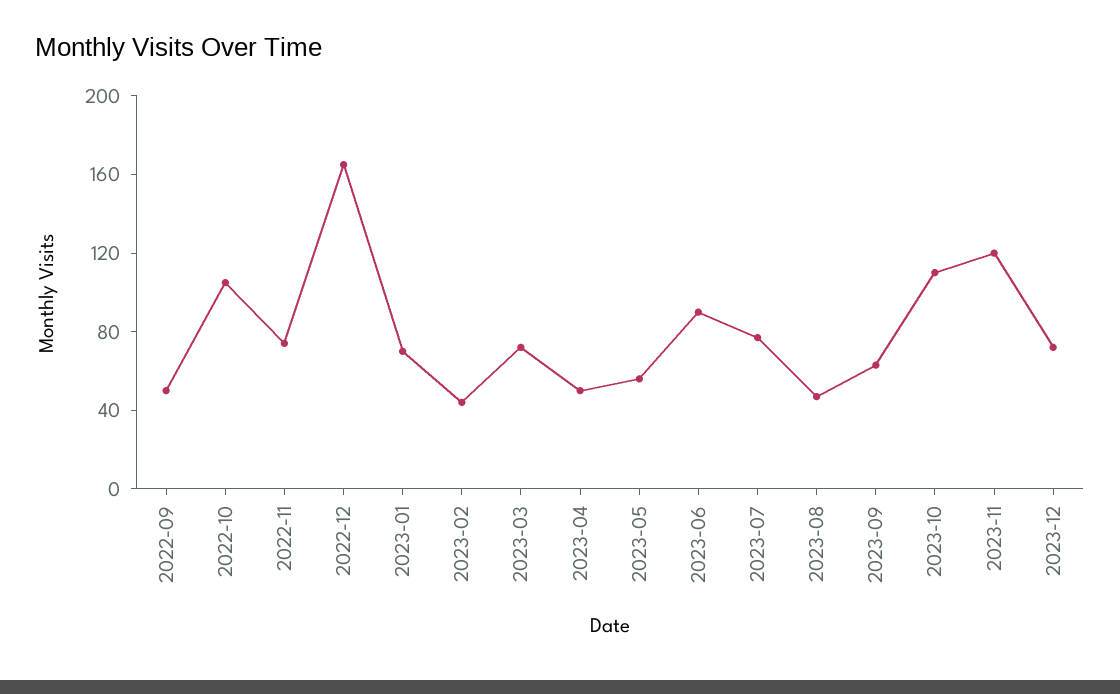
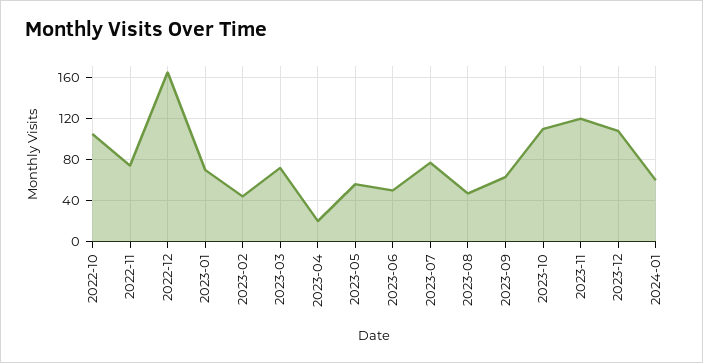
2022-09: 50 -> none
2023-04: 50 -> 20
2023-06: 90 -> 50
2023-12: 70 -> 110
2024-01: none -> 60

